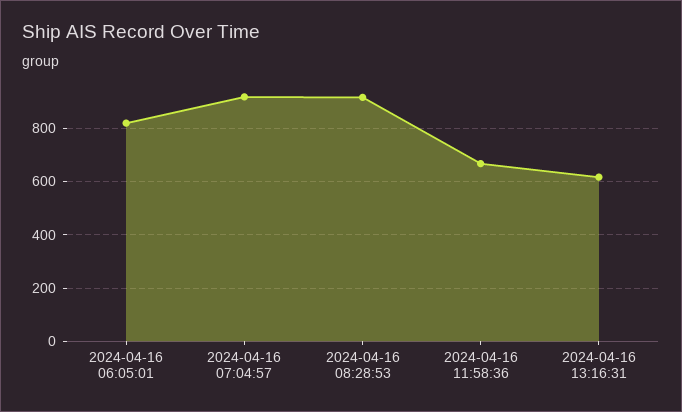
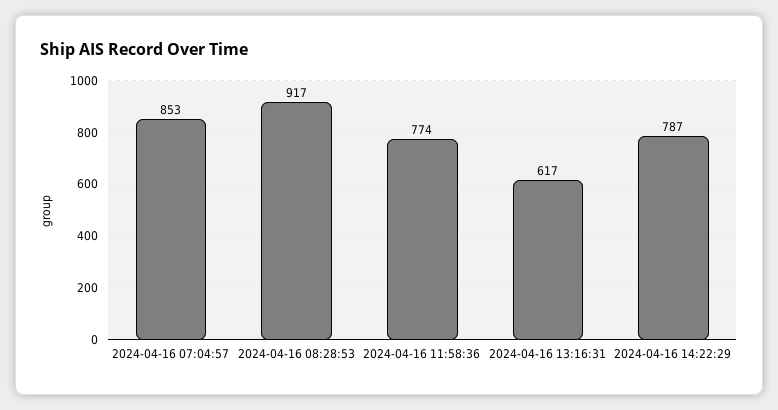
2024-04-16 06:05:01: 825 -> none
2024-04-16 07:04:57: 925 -> 853
2024-04-16 11:58:36: 675 -> 774
2024-04-16 14:22:29: none -> 787

